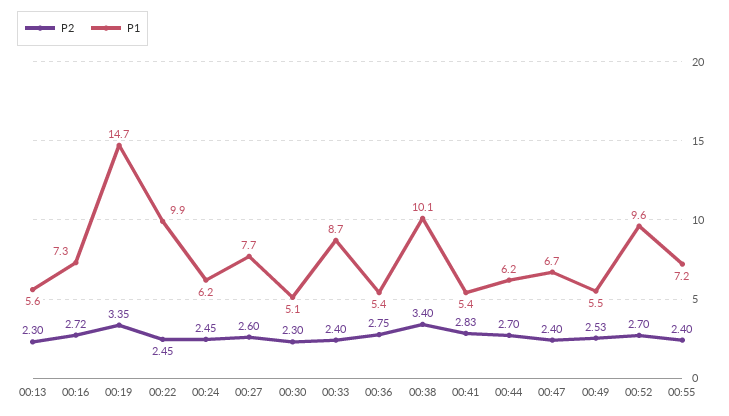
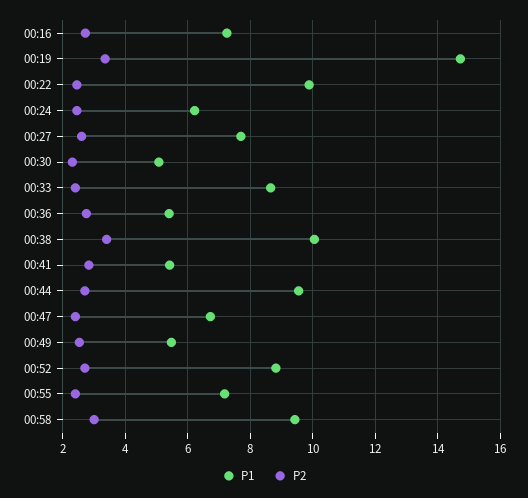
P2, 00:13: 2.3 -> none
P1, 00:13: 5.6 -> none
P1, 00:44: 6.2 -> 9.6
P1, 00:52: 9.6 -> 8.8
P1, 00:58: none -> 9.4
P2, 00:58: none -> 3

